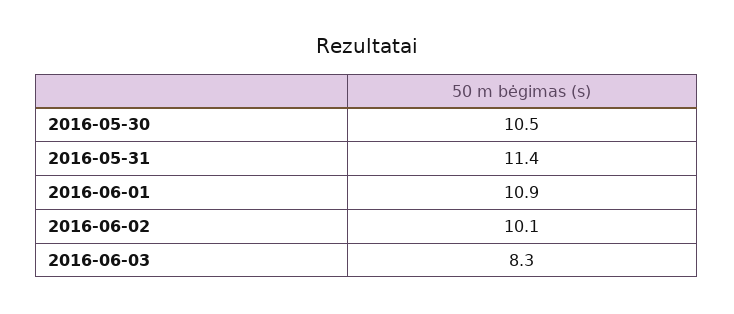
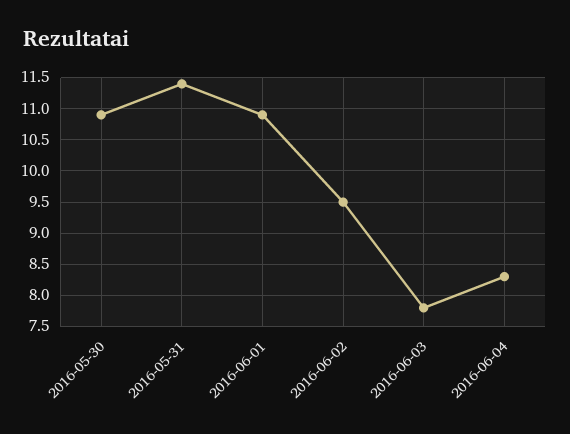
2016-05-30: 10.5 -> 10.9
2016-06-02: 10.1 -> 9.5
2016-06-03: 8.3 -> 7.8
2016-06-04: none -> 8.3

